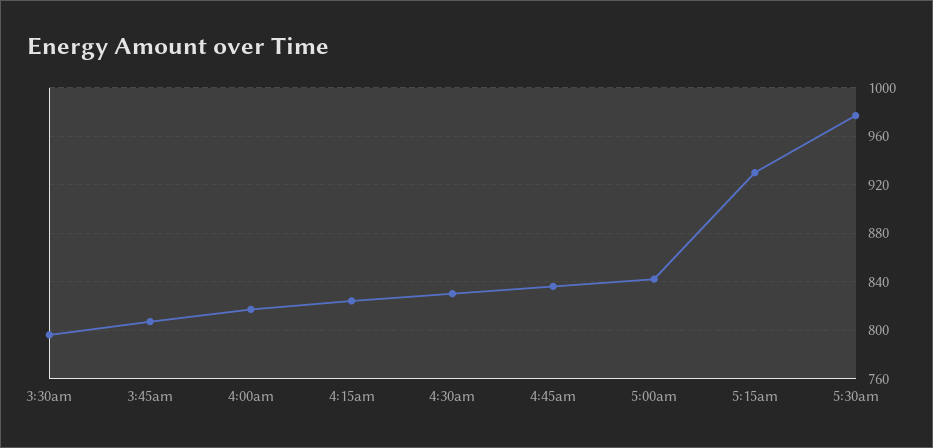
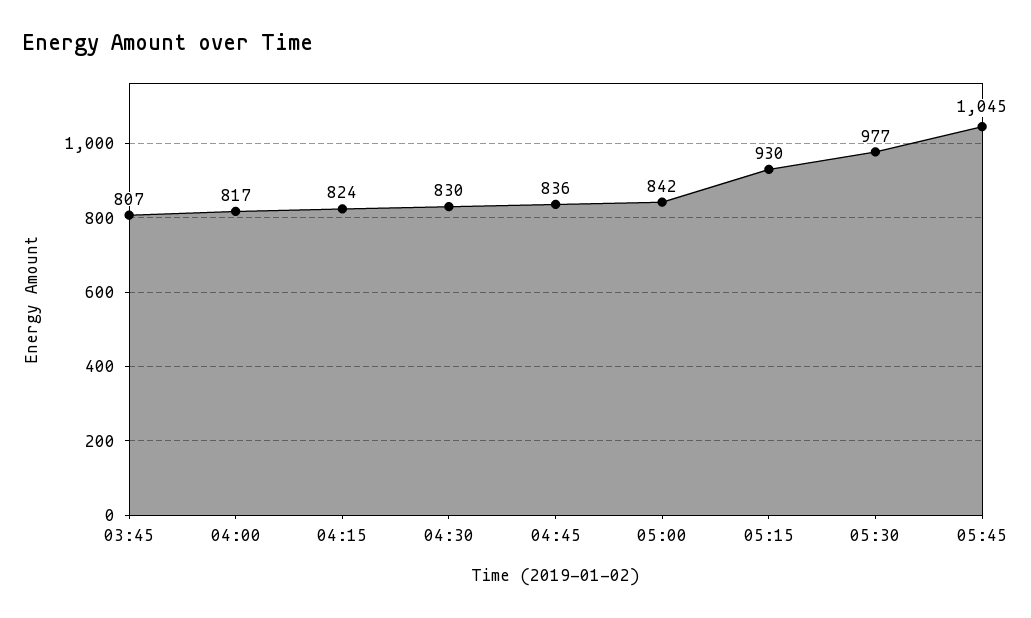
3:30am: 795 -> none
05:45: none -> 1045

